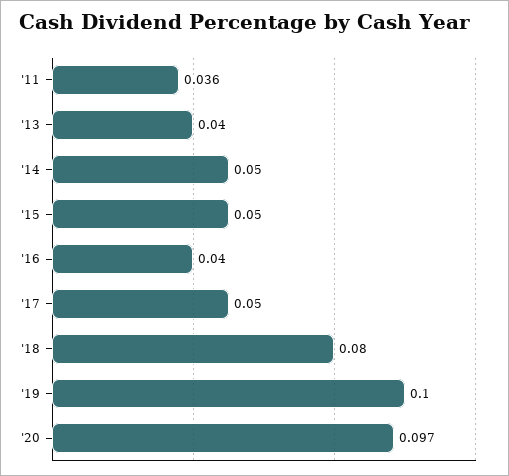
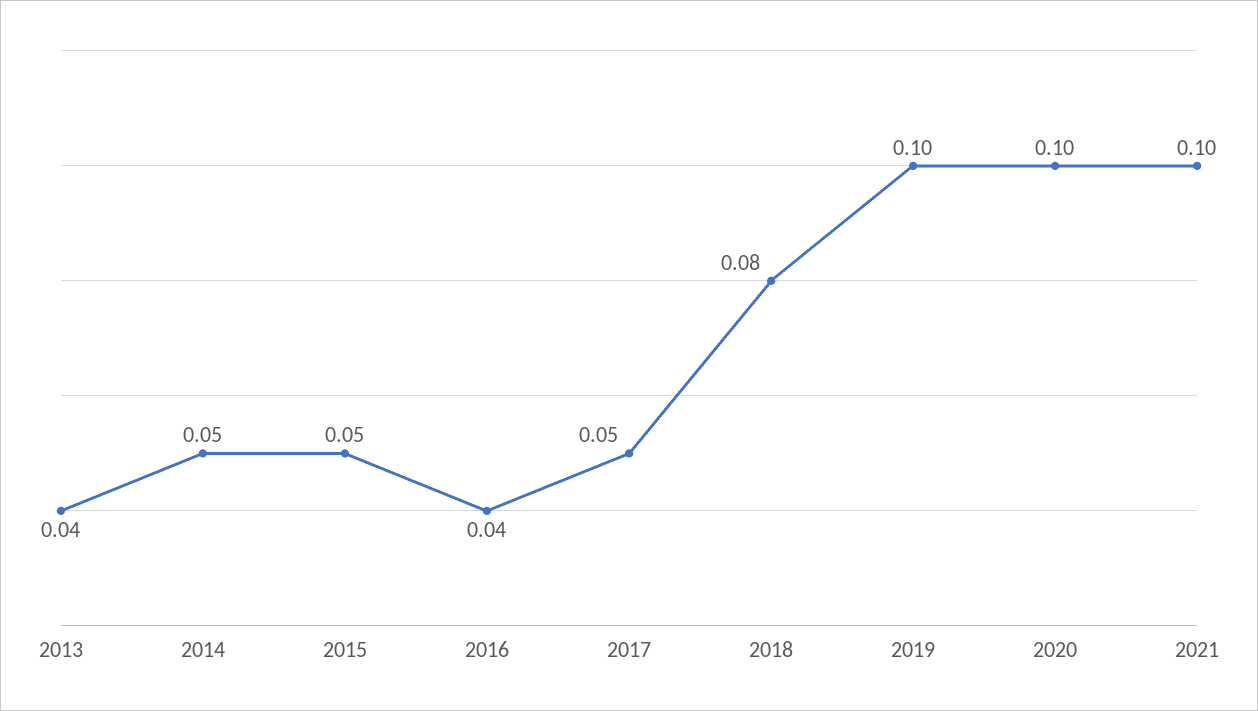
'11: 0.036 -> none
'20: 0.097 -> 0.1
2021: none -> 0.1

